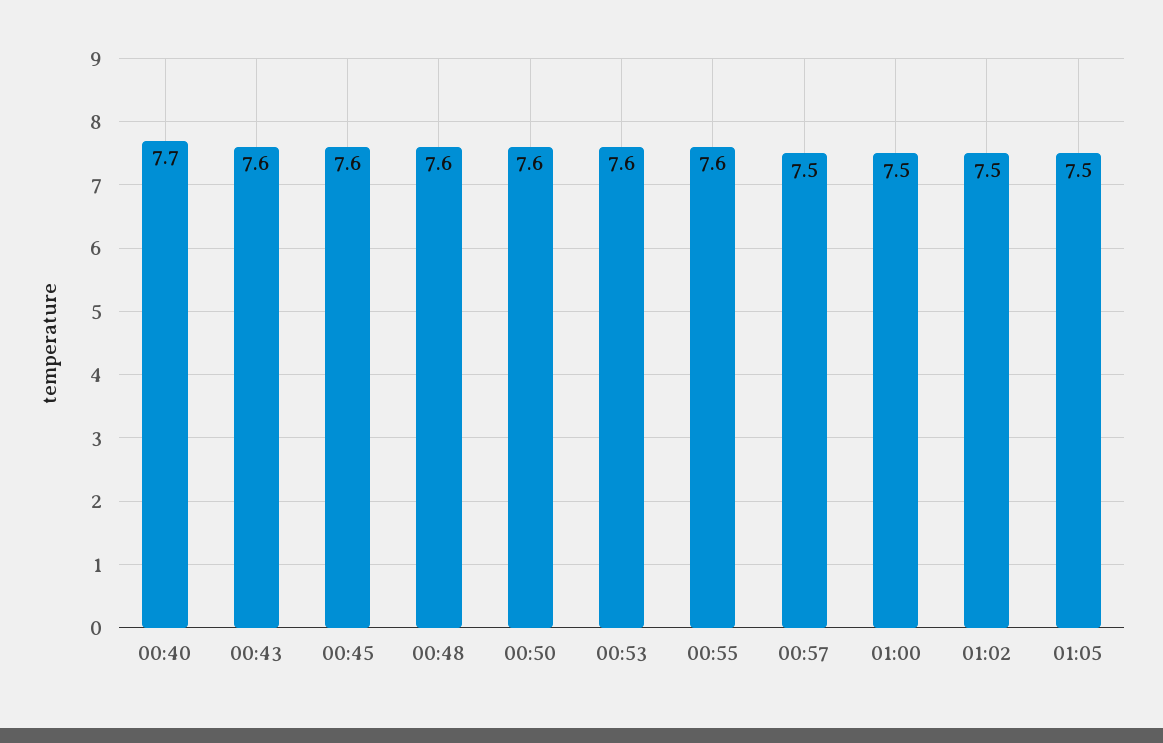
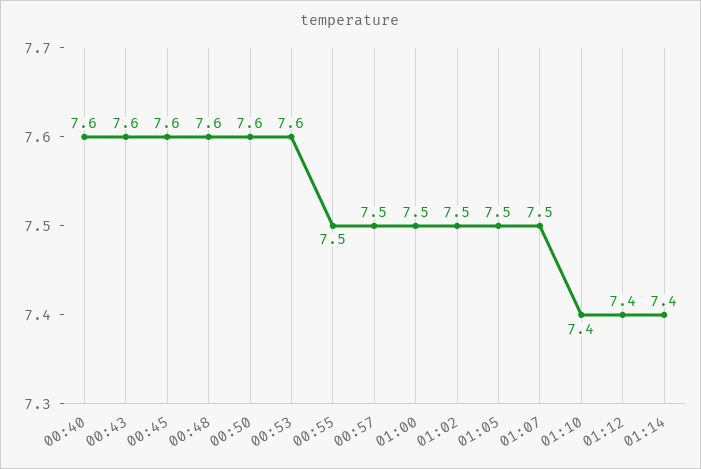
00:40: 7.7 -> 7.6
00:55: 7.6 -> 7.5
01:07: none -> 7.5
01:10: none -> 7.4
01:12: none -> 7.4
01:14: none -> 7.4

